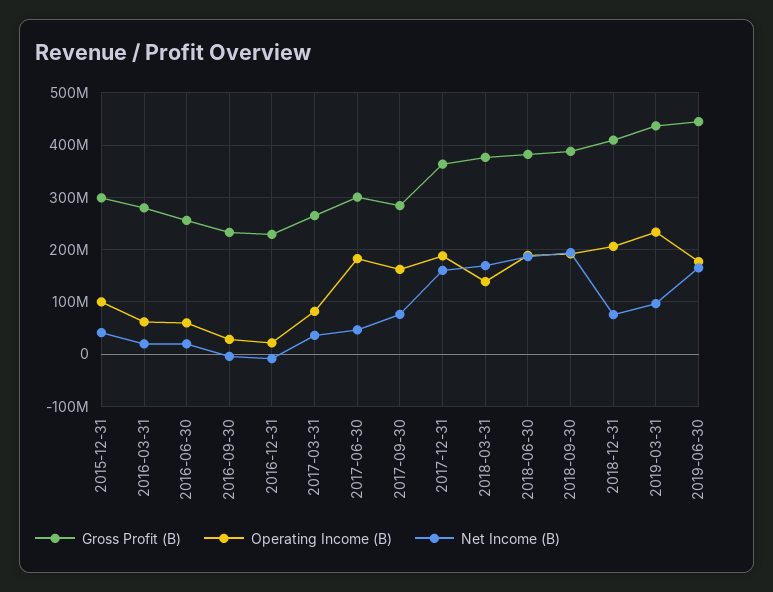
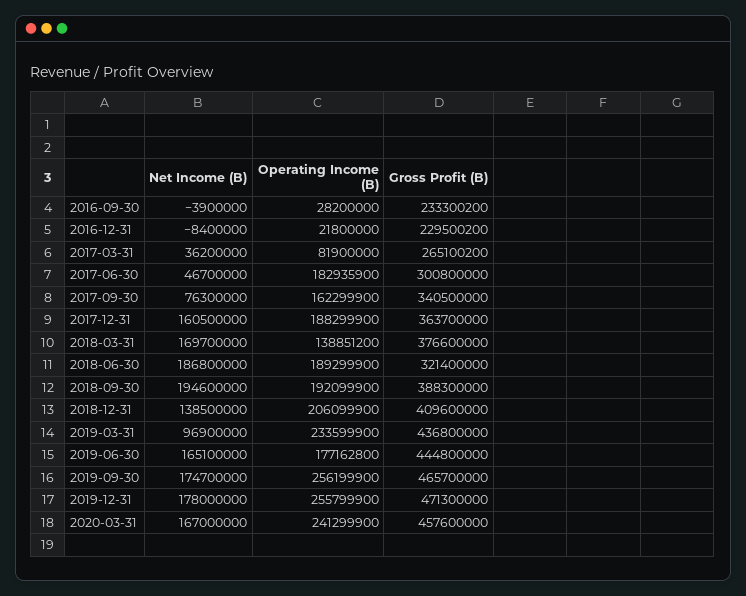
Gross Profit (B), 2015-12-31: 300000000 -> none
Operating Income (B), 2015-12-31: 100000000 -> none
Net Income (B), 2015-12-31: 40000000 -> none
Gross Profit (B), 2016-03-31: 280000000 -> none
Operating Income (B), 2016-03-31: 60000000 -> none
Net Income (B), 2016-03-31: 20000000 -> none
Gross Profit (B), 2016-06-30: 260000000 -> none
Operating Income (B), 2016-06-30: 60000000 -> none
Net Income (B), 2016-06-30: 20000000 -> none
Gross Profit (B), 2017-09-30: 280000000 -> 340500000
Gross Profit (B), 2018-06-30: 380000000 -> 321400000
Net Income (B), 2018-12-31: 80000000 -> 138500000
Net Income (B), 2019-09-30: none -> 174700000
Operating Income (B), 2019-09-30: none -> 256199900
Gross Profit (B), 2019-09-30: none -> 465700000
Net Income (B), 2019-12-31: none -> 178000000
Operating Income (B), 2019-12-31: none -> 255799900
Gross Profit (B), 2019-12-31: none -> 471300000
Net Income (B), 2020-03-31: none -> 167000000
Operating Income (B), 2020-03-31: none -> 241299900
Gross Profit (B), 2020-03-31: none -> 457600000

